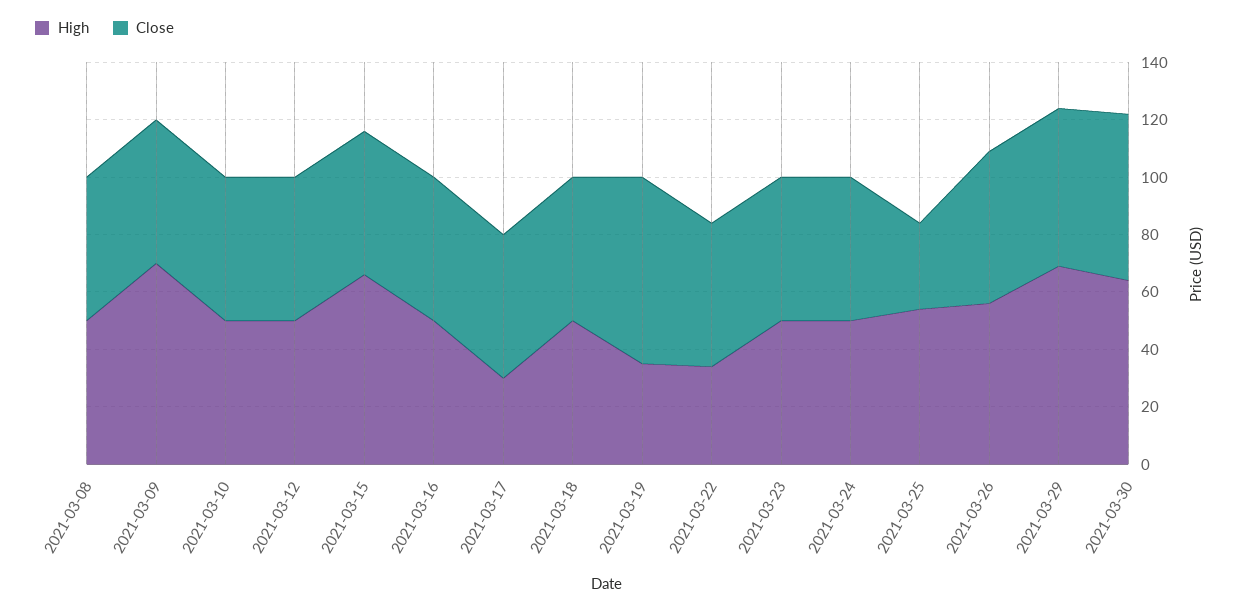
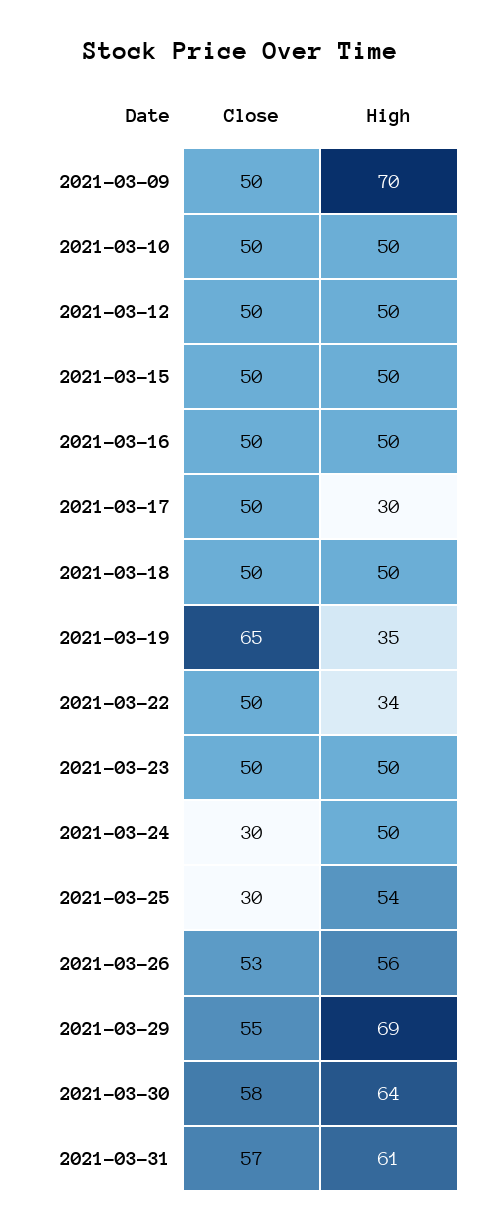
High, 2021-03-08: 50 -> none
Close, 2021-03-08: 50 -> none
High, 2021-03-15: 65 -> 50
Close, 2021-03-24: 50 -> 30
Close, 2021-03-31: none -> 57
High, 2021-03-31: none -> 61

